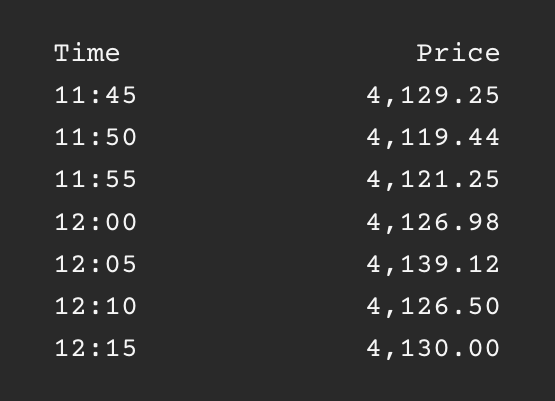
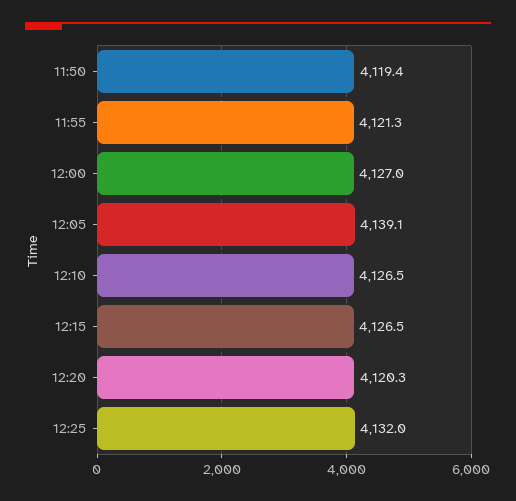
11:45: 4129.25 -> none
12:15: 4130 -> 4126.5
12:20: none -> 4120.3
12:25: none -> 4132

